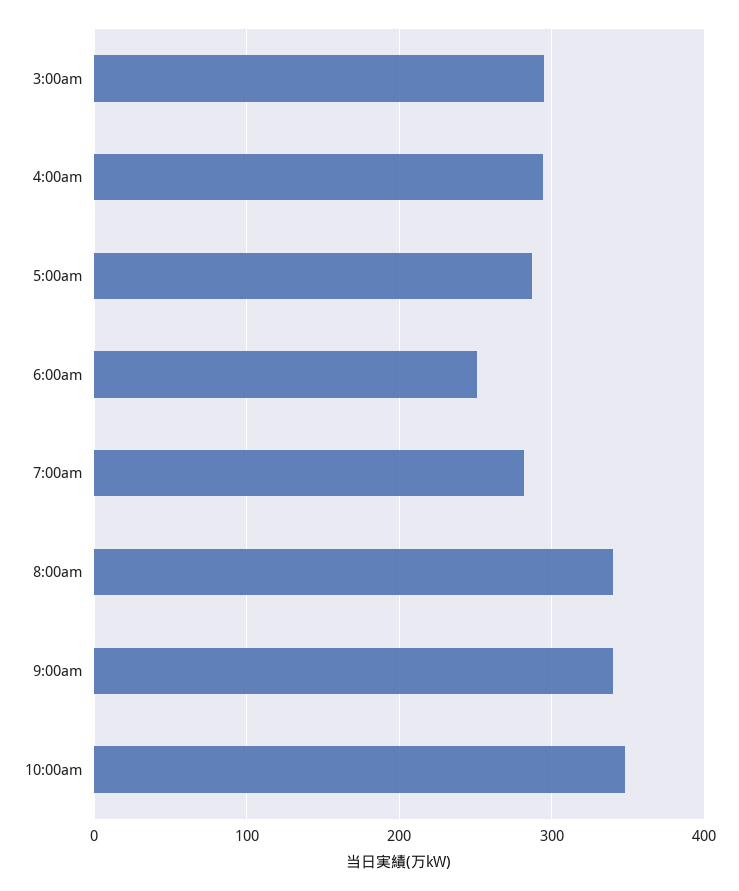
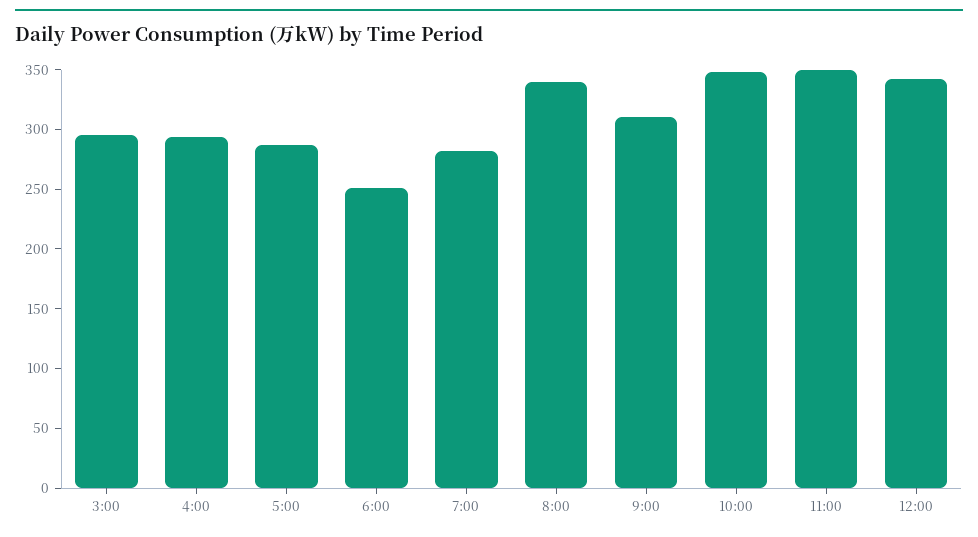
9:00am: 340 -> 310
11:00: none -> 350
12:00: none -> 340

